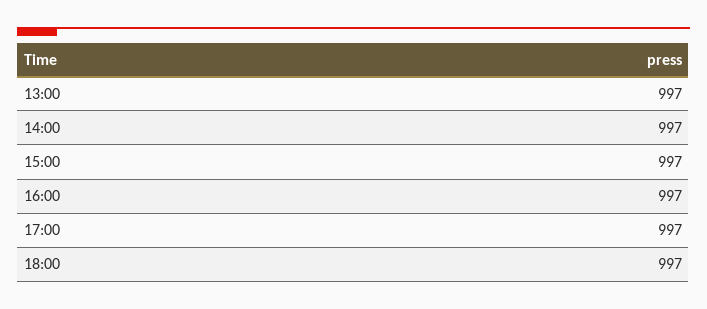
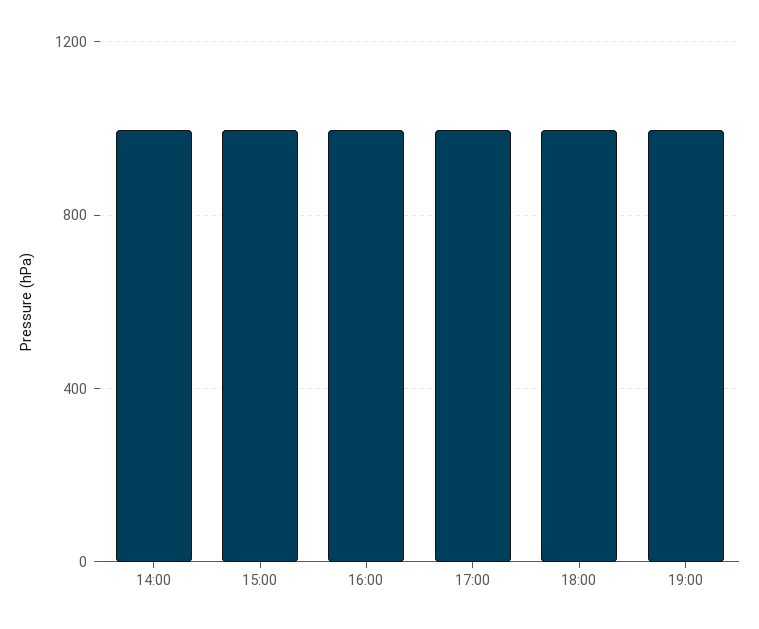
13:00: 997 -> none
19:00: none -> 1000

